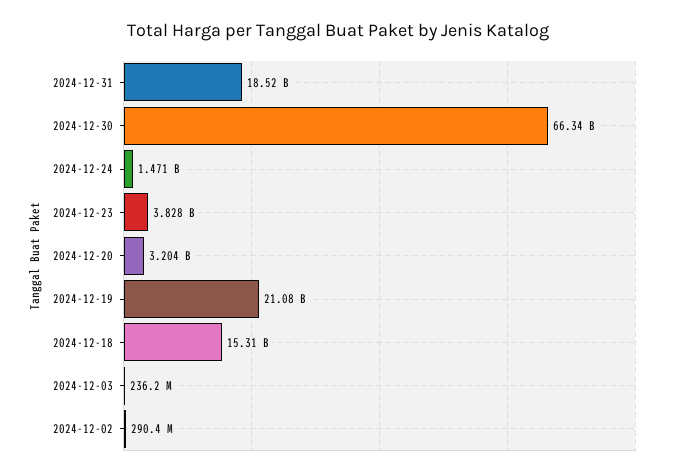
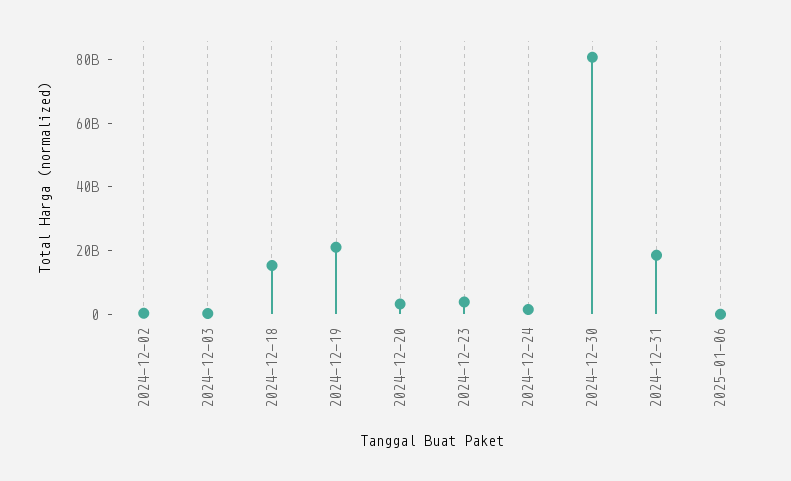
2024-12-30: 66340000000 -> 80000000000
2025-01-06: none -> 0

